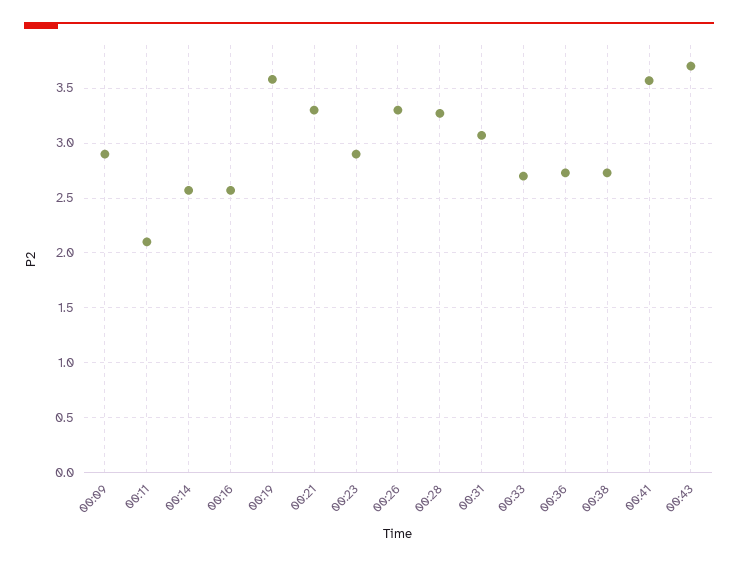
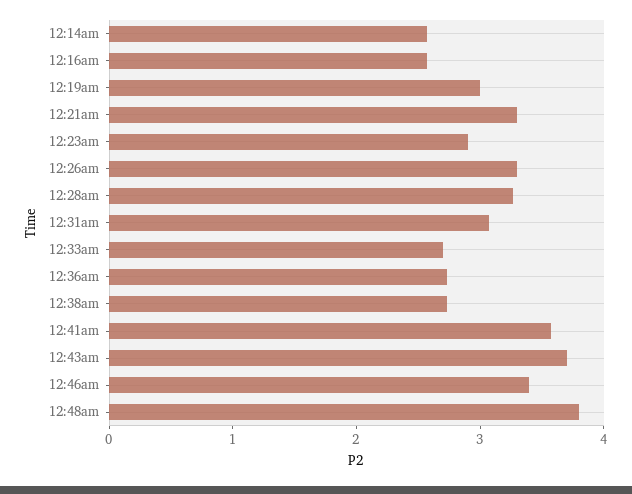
00:09: 2.9 -> none
00:11: 2.1 -> none
00:19: 3.6 -> 3
12:46am: none -> 3.4
12:48am: none -> 3.8

